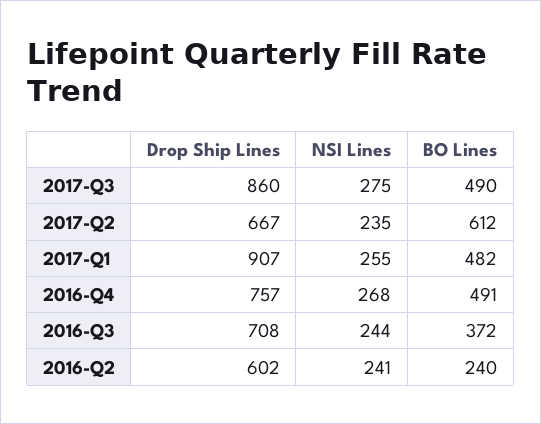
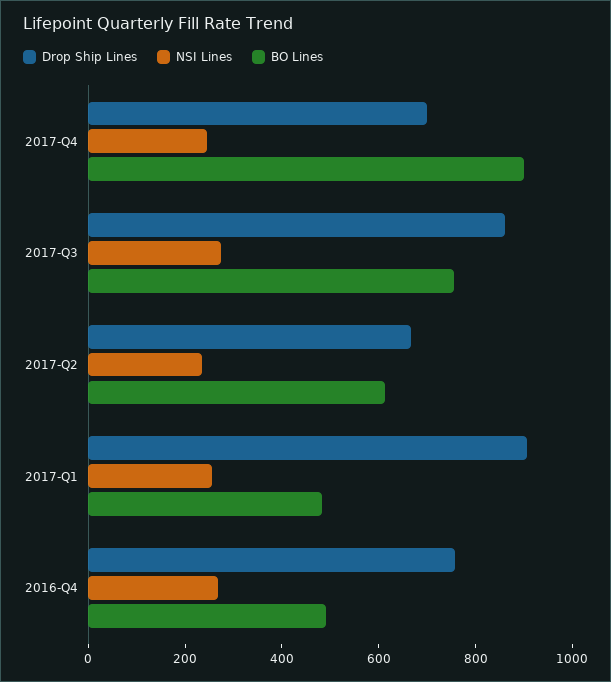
BO Lines, 2017-Q3: 490 -> 750
Drop Ship Lines, 2016-Q3: 708 -> none
NSI Lines, 2016-Q3: 244 -> none
BO Lines, 2016-Q3: 372 -> none
Drop Ship Lines, 2016-Q2: 602 -> none
NSI Lines, 2016-Q2: 241 -> none
BO Lines, 2016-Q2: 240 -> none
Drop Ship Lines, 2017-Q4: none -> 700
NSI Lines, 2017-Q4: none -> 250
BO Lines, 2017-Q4: none -> 900

